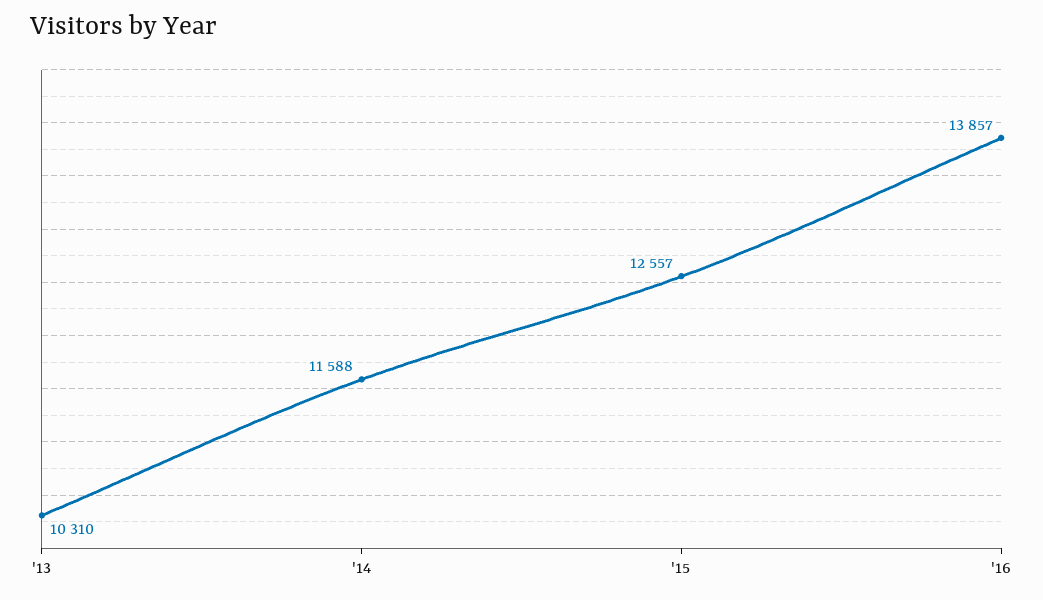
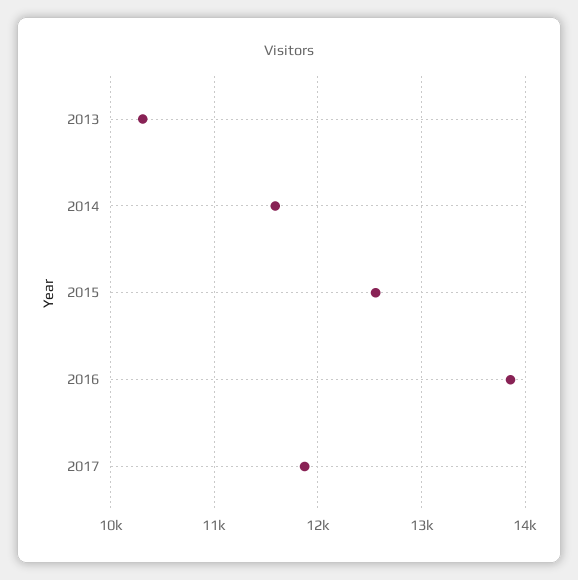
2017: none -> 11900

